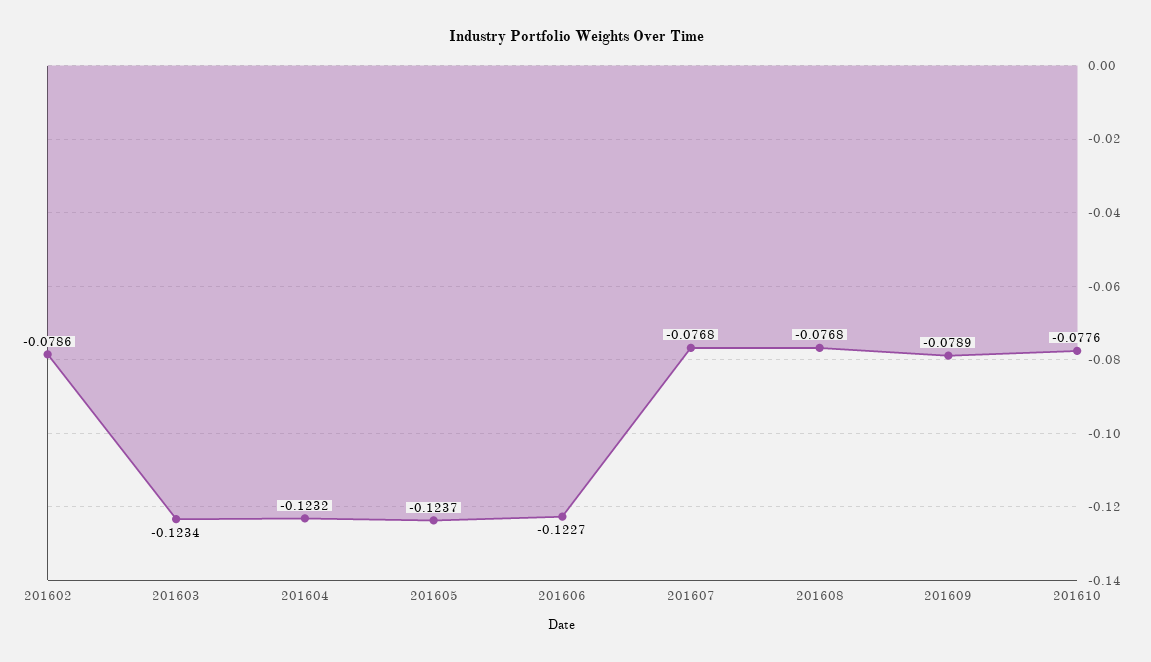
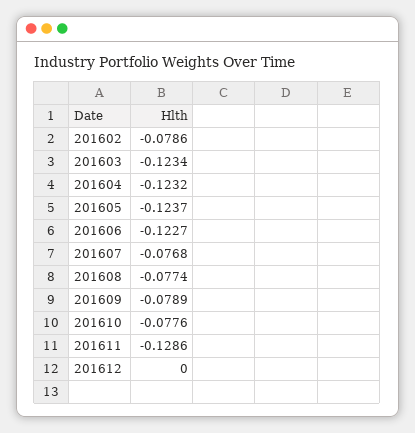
201608: -0.0768 -> -0.0774
201611: none -> -0.1286
201612: none -> 0

